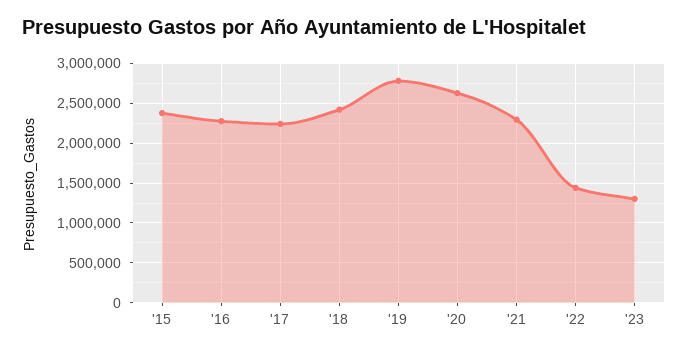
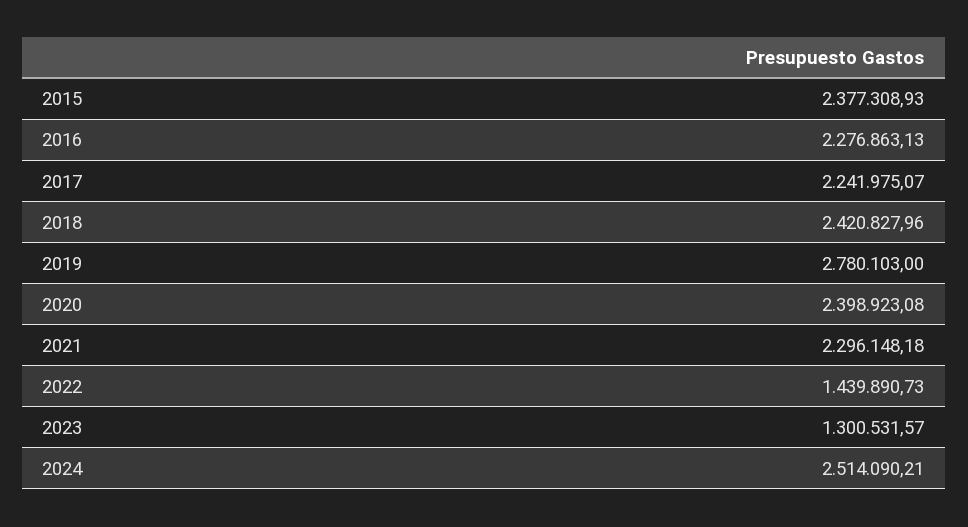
'20: 2600000 -> 2398923.08
2024: none -> 2514090.21

